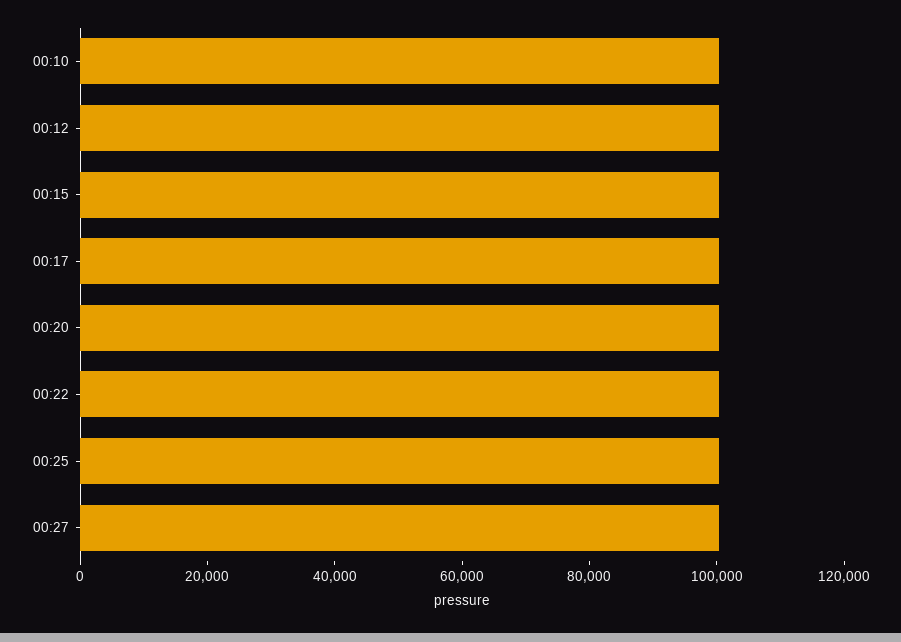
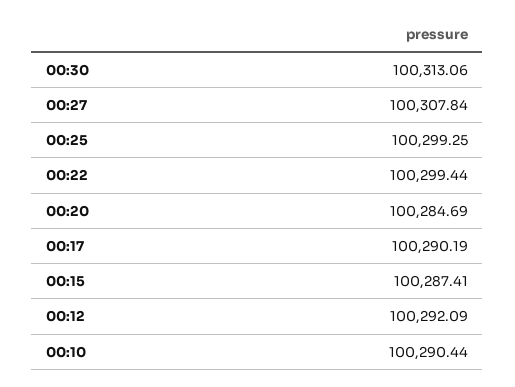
00:30: none -> 100313.06

